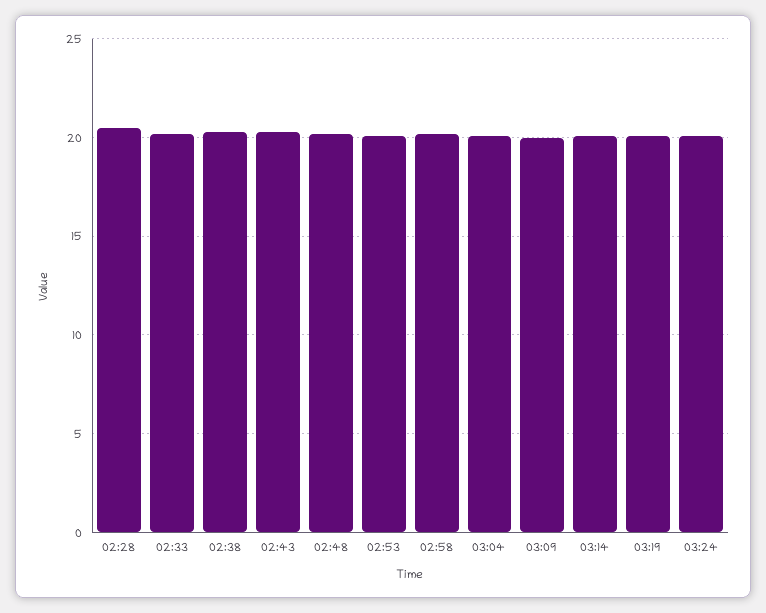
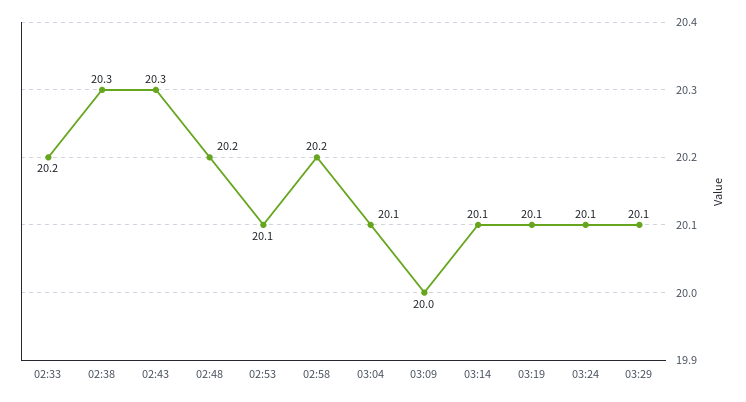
02:28: 20.5 -> none
03:29: none -> 20.1

